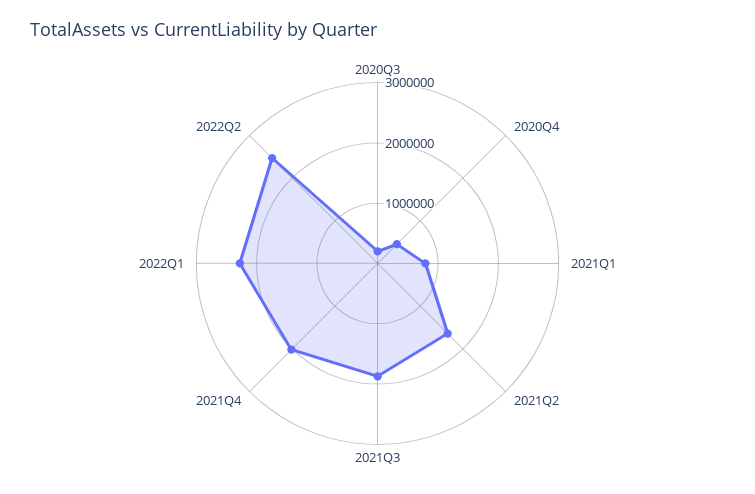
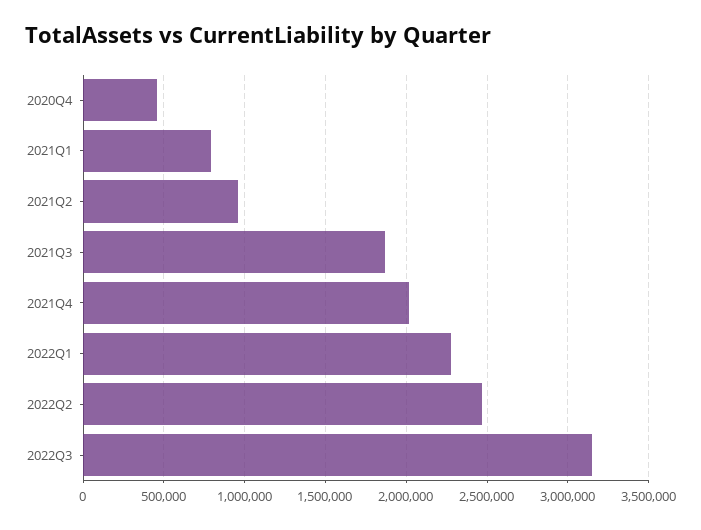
2020Q3: 200000 -> none
2021Q2: 1600000 -> 950000
2022Q3: none -> 3150000

